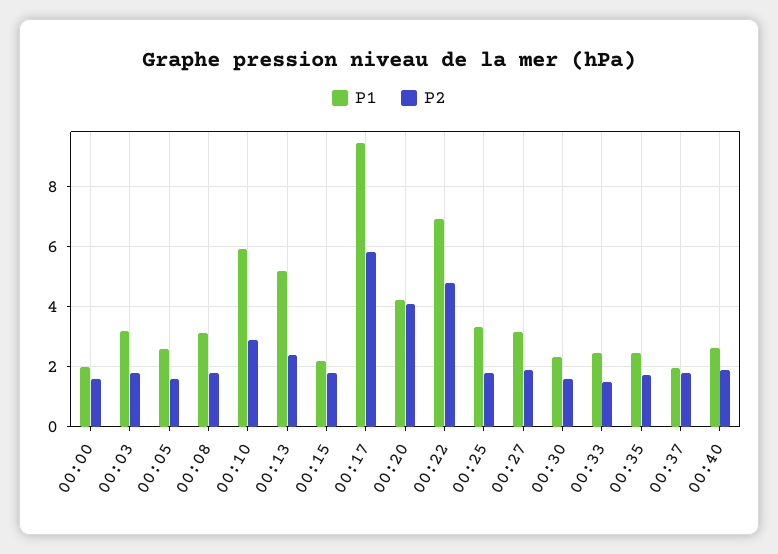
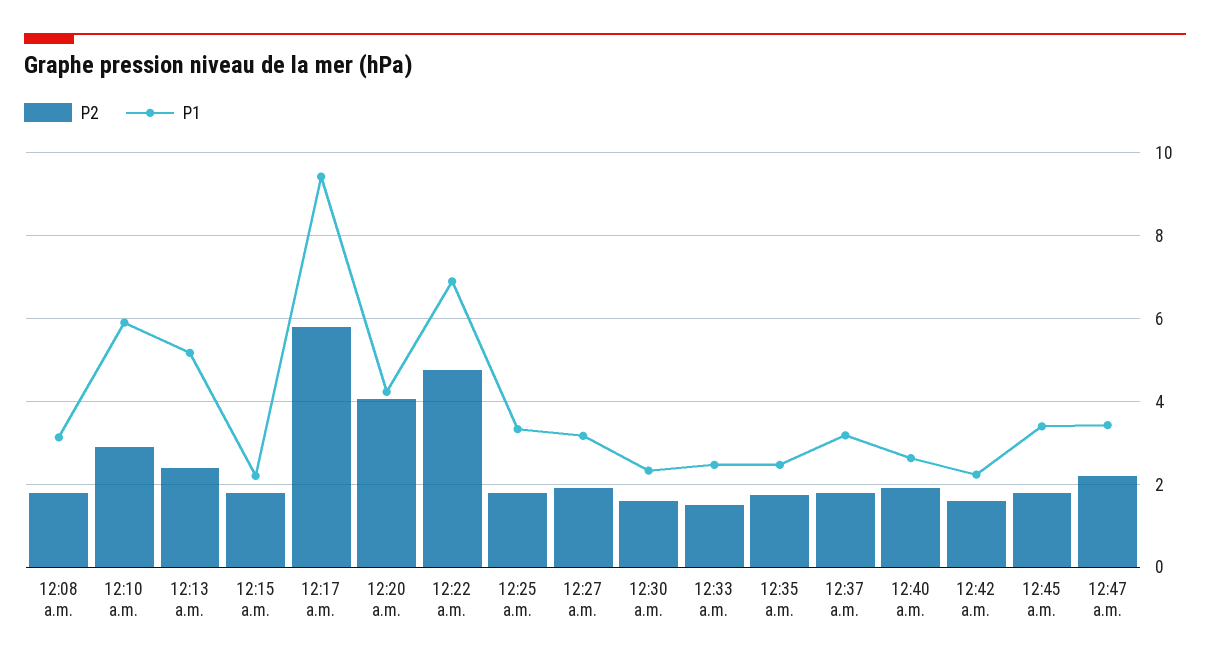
P1, 00:00: 2 -> none
P2, 00:00: 1.6 -> none
P1, 00:03: 3.2 -> none
P2, 00:03: 1.8 -> none
P1, 00:05: 2.6 -> none
P2, 00:05: 1.6 -> none
P1, 00:37: 2 -> 3.2
P2, 12:42 a.m.: none -> 1.6
P1, 12:42 a.m.: none -> 2.2
P2, 12:45 a.m.: none -> 1.8
P1, 12:45 a.m.: none -> 3.4
P2, 12:47 a.m.: none -> 2.2
P1, 12:47 a.m.: none -> 3.4

